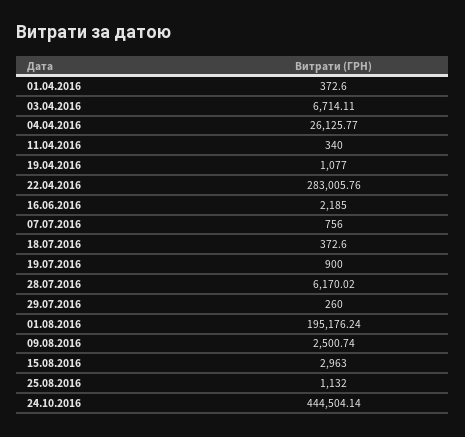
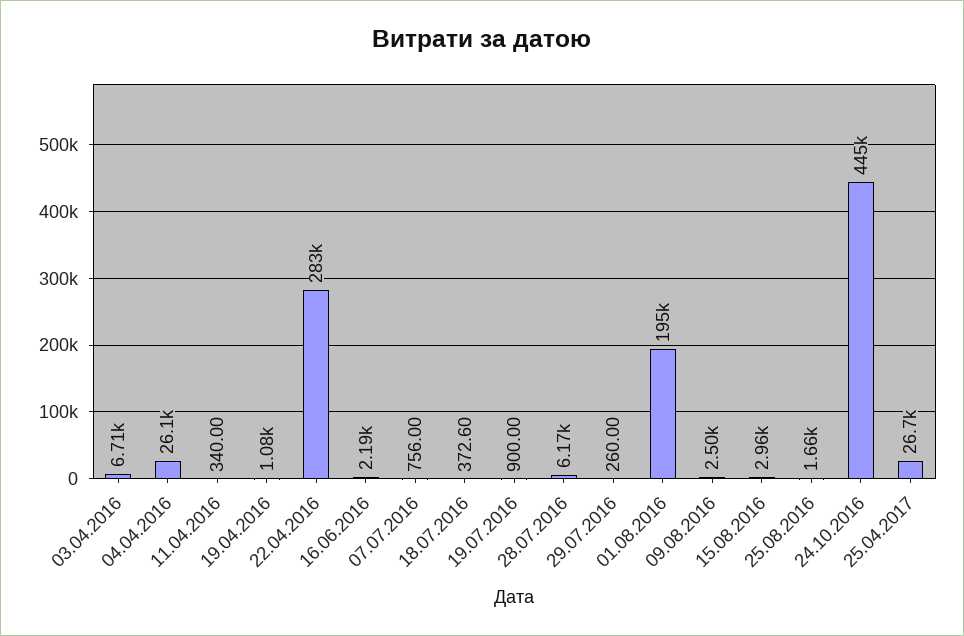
01.04.2016: 372.6 -> none
25.08.2016: 1132 -> 1660
25.04.2017: none -> 26700

